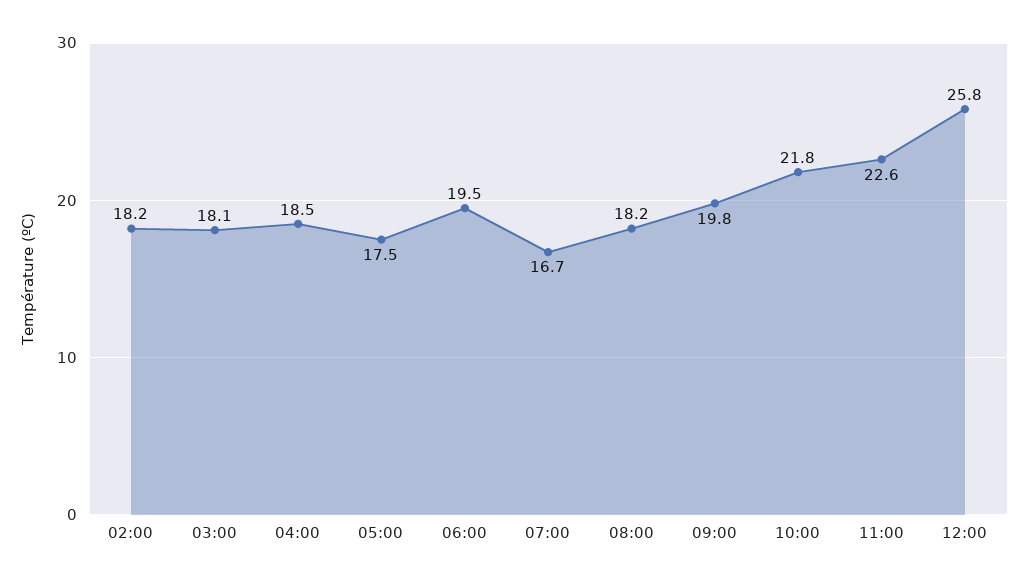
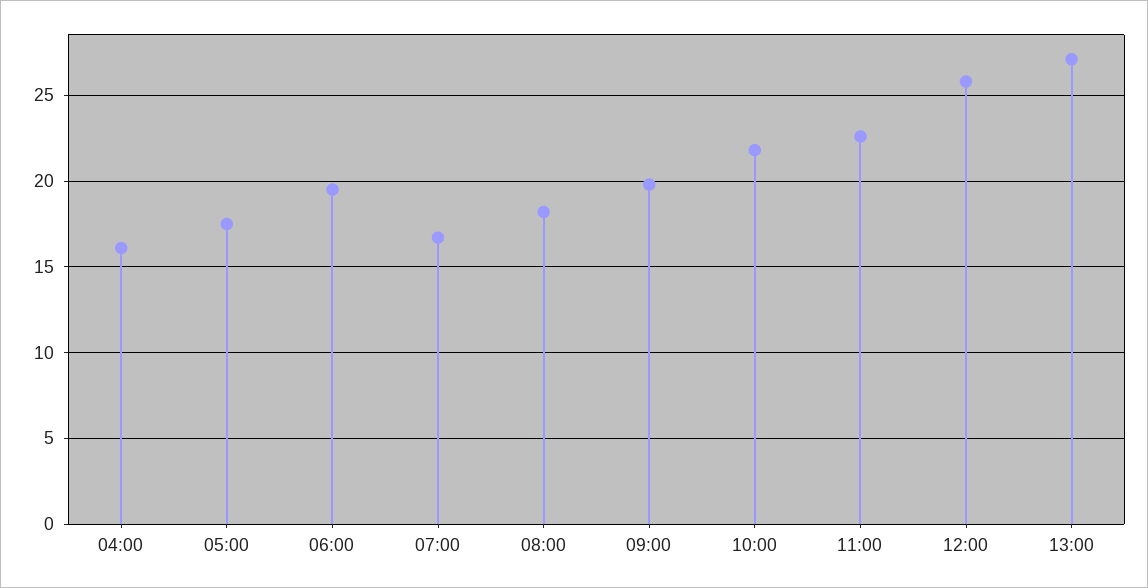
02:00: 18.2 -> none
03:00: 18.1 -> none
04:00: 18.5 -> 16
13:00: none -> 27

